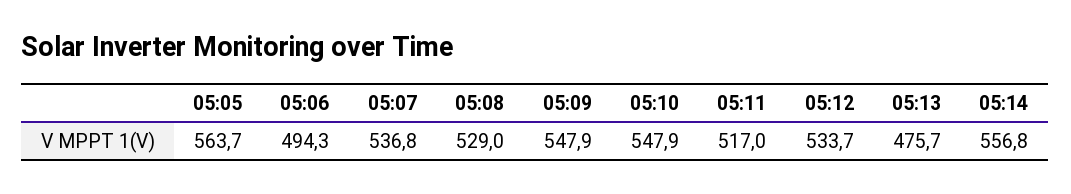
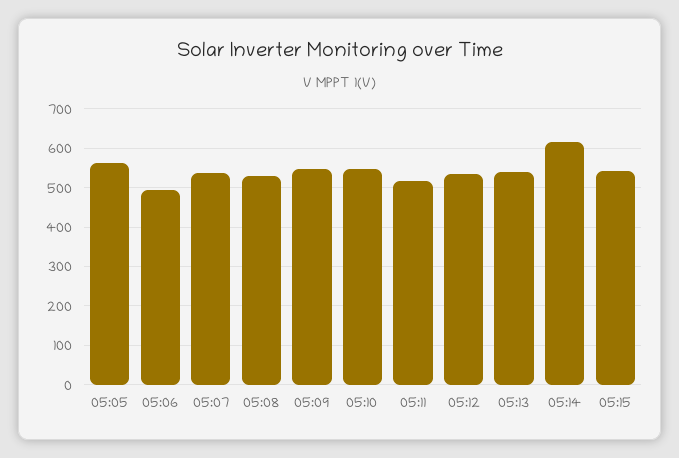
05:13: 475.7 -> 540
05:14: 556.8 -> 620
05:15: none -> 540

